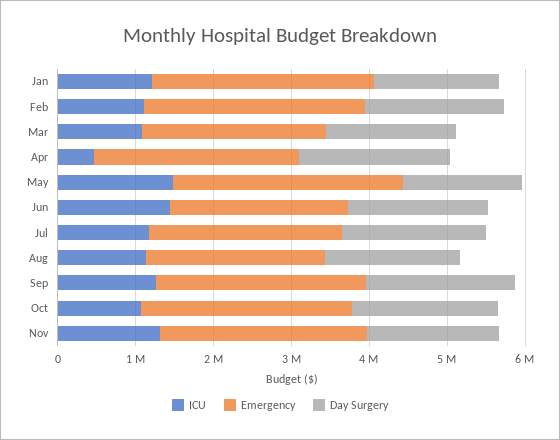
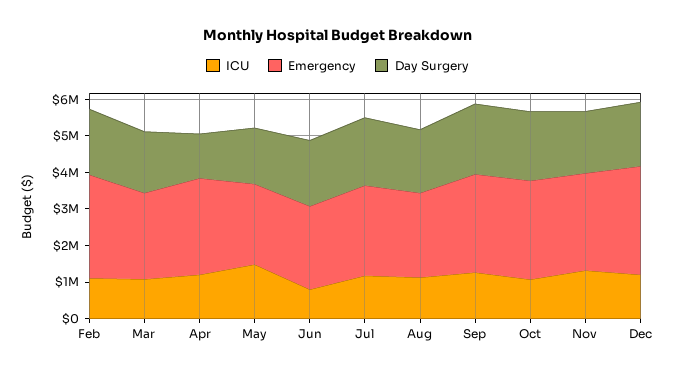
ICU, Jan: 1200000 -> none
Emergency, Jan: 2800000 -> none
Day Surgery, Jan: 1600000 -> none
ICU, Apr: 400000 -> 1250000
Day Surgery, Apr: 2000000 -> 1250000
Emergency, May: 3000000 -> 2250000
ICU, Jun: 1400000 -> 750000
ICU, Dec: none -> 1250000
Emergency, Dec: none -> 3000000
Day Surgery, Dec: none -> 1750000

